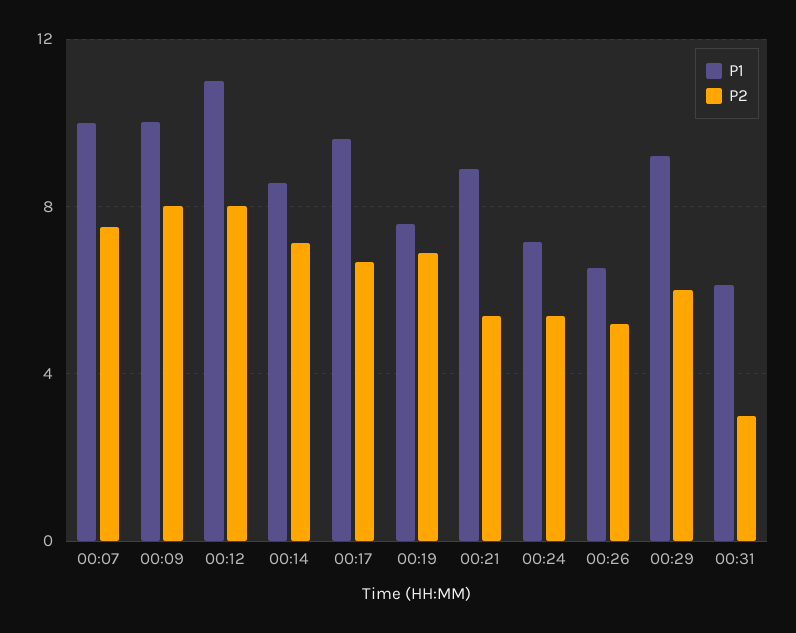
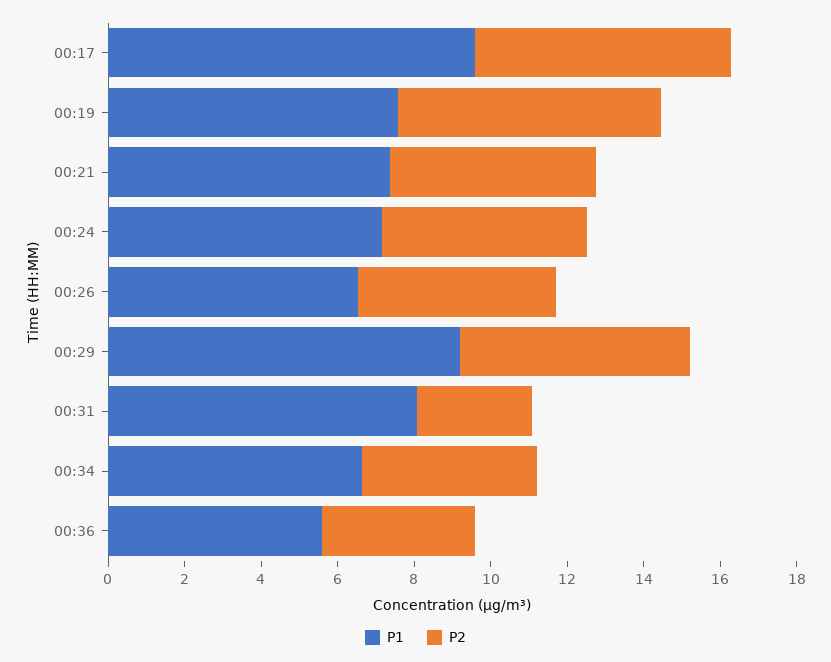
P1, 00:07: 10 -> none
P2, 00:07: 7.5 -> none
P1, 00:09: 10 -> none
P2, 00:09: 8 -> none
P1, 00:12: 11 -> none
P2, 00:12: 8 -> none
P1, 00:14: 8.5 -> none
P2, 00:14: 7 -> none
P1, 00:21: 9 -> 7.5
P1, 00:31: 6 -> 8
P1, 00:34: none -> 6.5
P2, 00:34: none -> 4.5
P1, 00:36: none -> 5.5
P2, 00:36: none -> 4

